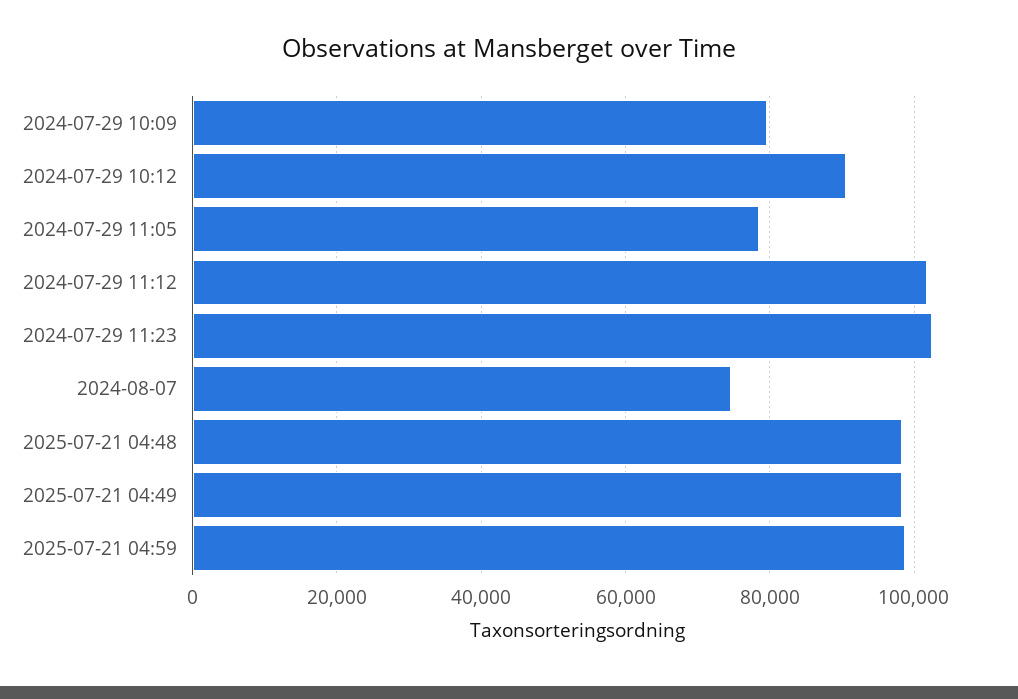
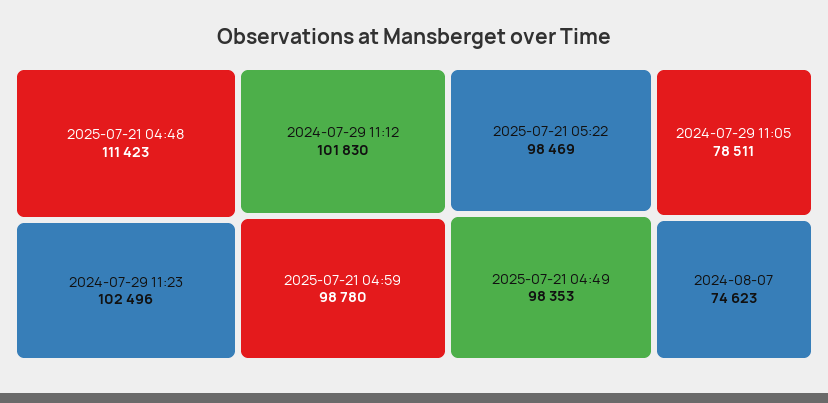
2024-07-29 10:09: 80000 -> none
2024-07-29 10:12: 90000 -> none
2025-07-21 04:48: 98000 -> 111423
2025-07-21 05:22: none -> 98469

